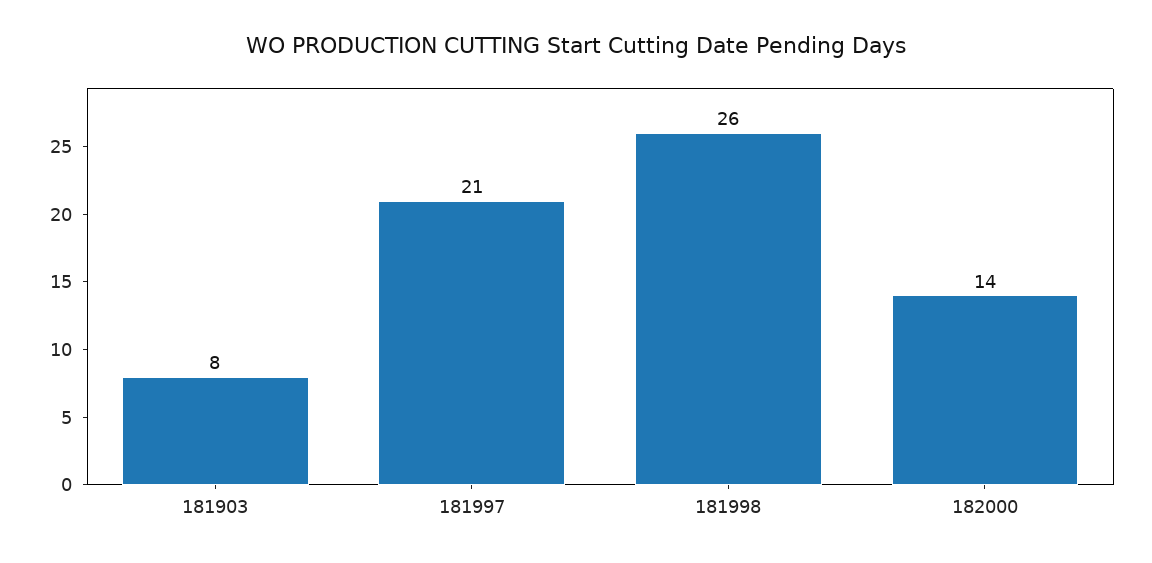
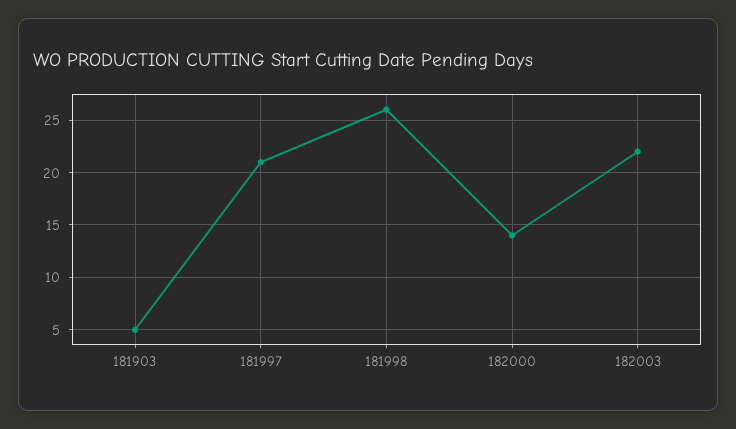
181903: 8 -> 5
182003: none -> 22

